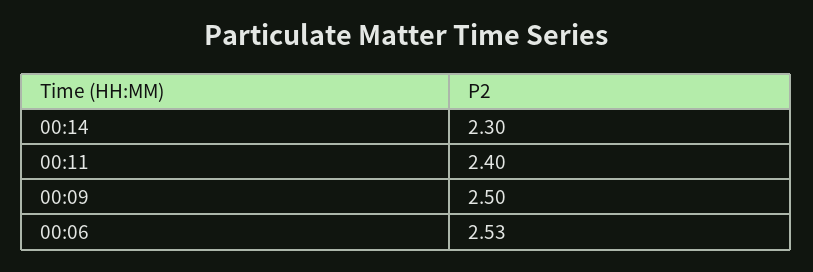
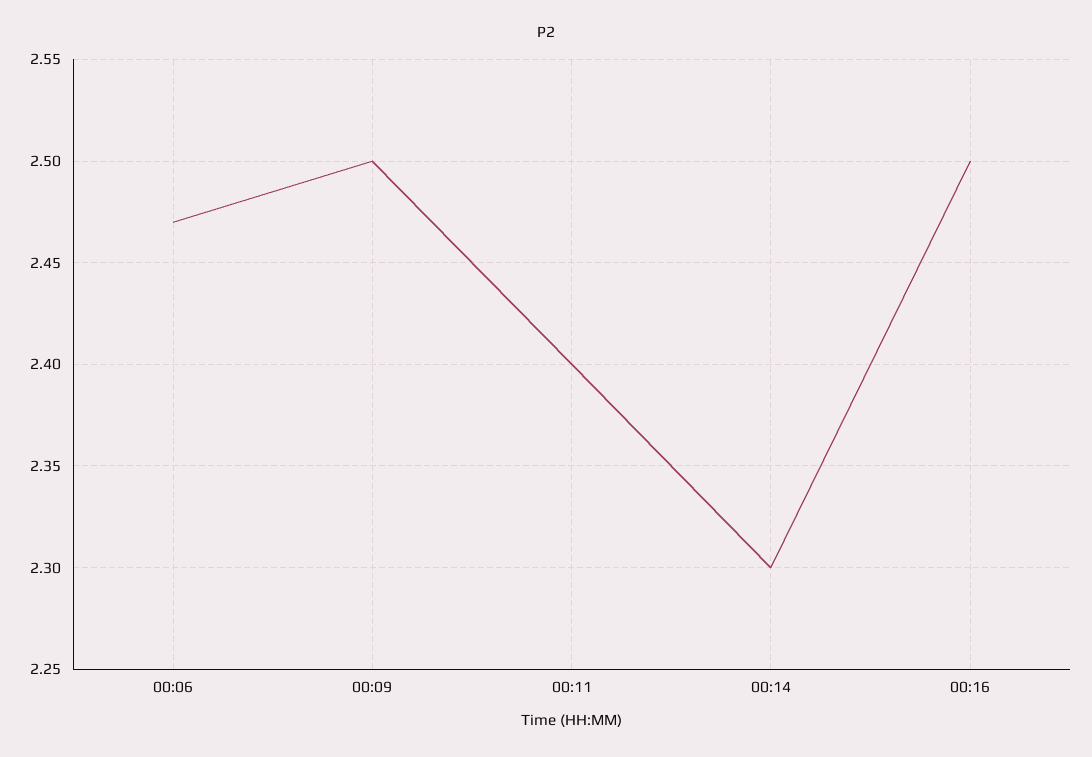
00:06: 2.53 -> 2.47
00:16: none -> 2.5

